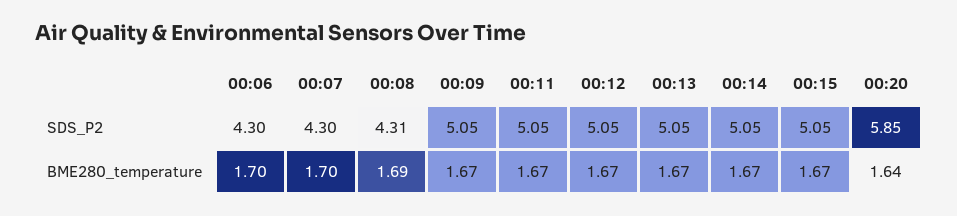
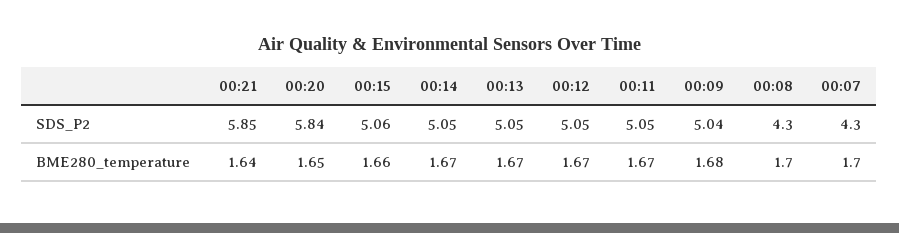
00:06, SDS_P2: 4.3 -> none
00:08, SDS_P2: 4.31 -> 4.3
00:09, SDS_P2: 5.05 -> 5.04
00:15, SDS_P2: 5.05 -> 5.06
00:20, SDS_P2: 5.85 -> 5.84
00:06, BME280_temperature: 1.7 -> none
00:08, BME280_temperature: 1.69 -> 1.7
00:09, BME280_temperature: 1.67 -> 1.68
00:15, BME280_temperature: 1.67 -> 1.66
00:20, BME280_temperature: 1.64 -> 1.65
00:21, SDS_P2: none -> 5.85
00:21, BME280_temperature: none -> 1.64

